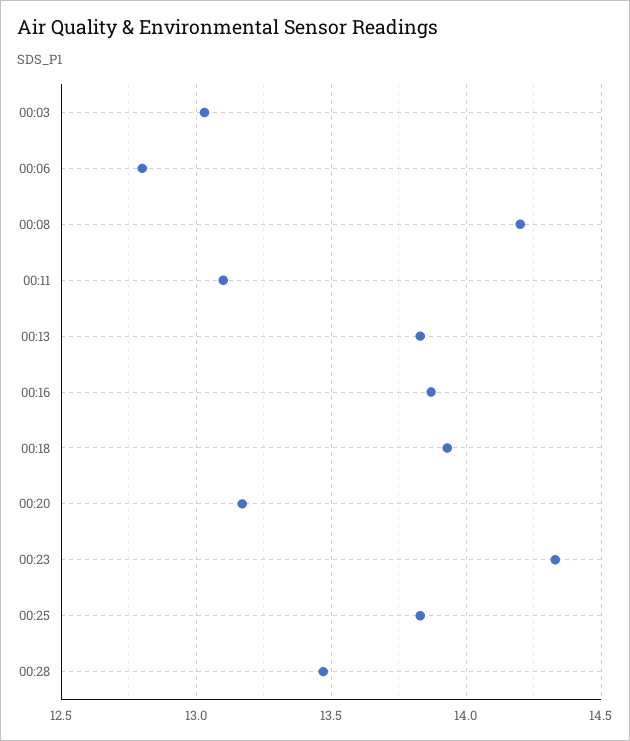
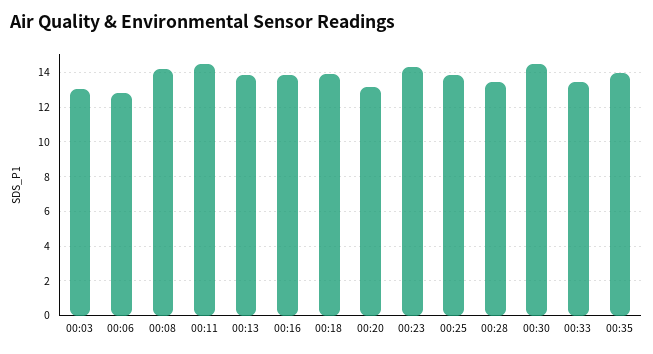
00:11: 13.1 -> 14.5
00:30: none -> 14.5
00:33: none -> 13.5
00:35: none -> 14

